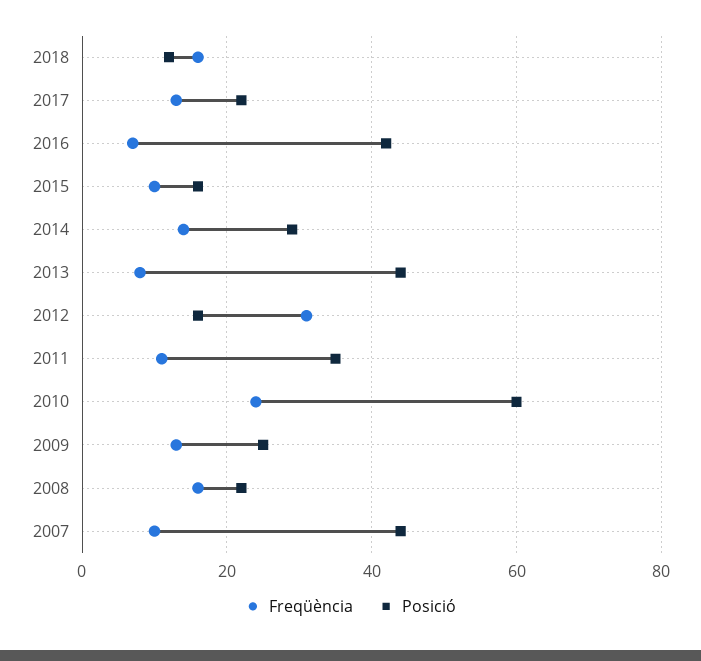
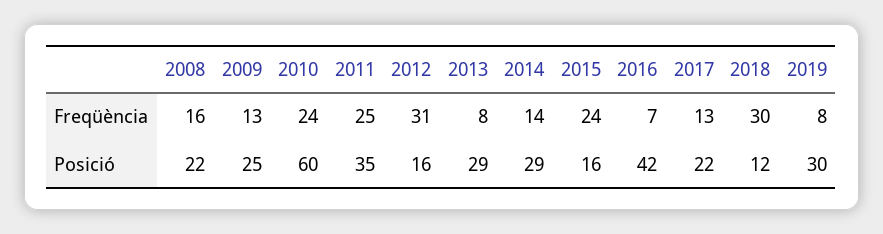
Freqüència, 2018: 15 -> 30
Freqüència, 2015: 10 -> 24
Posició, 2013: 45 -> 29
Freqüència, 2011: 10 -> 25
Freqüència, 2007: 10 -> none
Posició, 2007: 45 -> none
Freqüència, 2019: none -> 8
Posició, 2019: none -> 30

